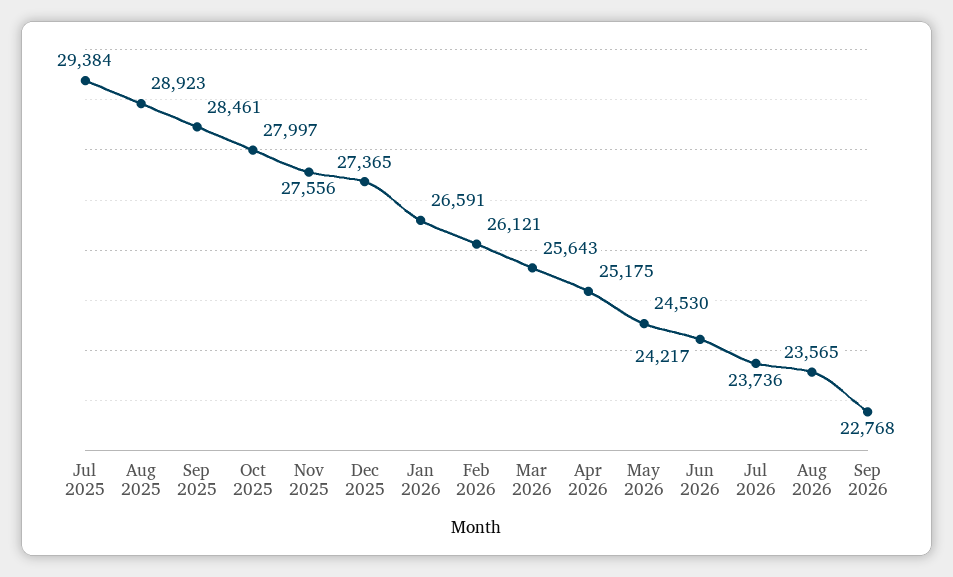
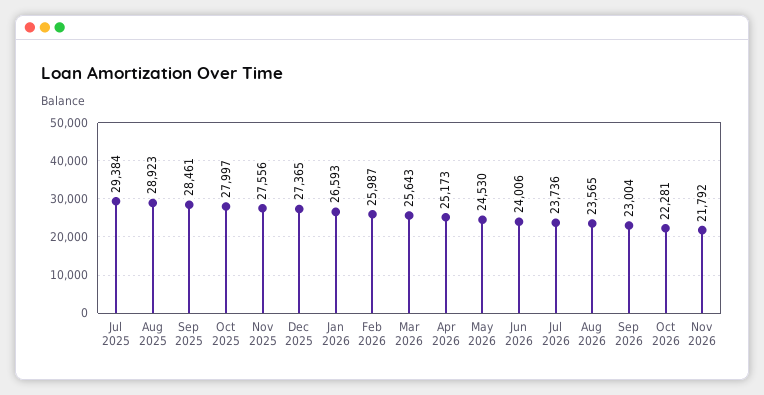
Jan 2026: 26591 -> 26593
Feb 2026: 26121 -> 25987
Apr 2026: 25175 -> 25173
Jun 2026: 24217 -> 24006
Sep 2026: 22768 -> 23004
Oct 2026: none -> 22281
Nov 2026: none -> 21792

